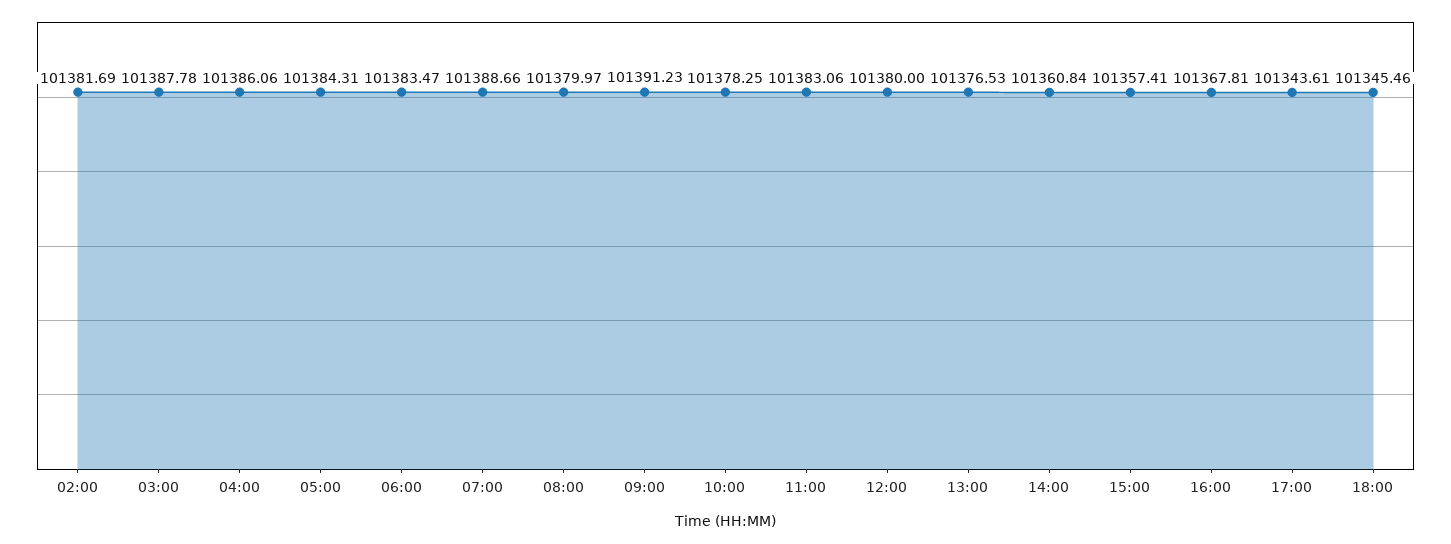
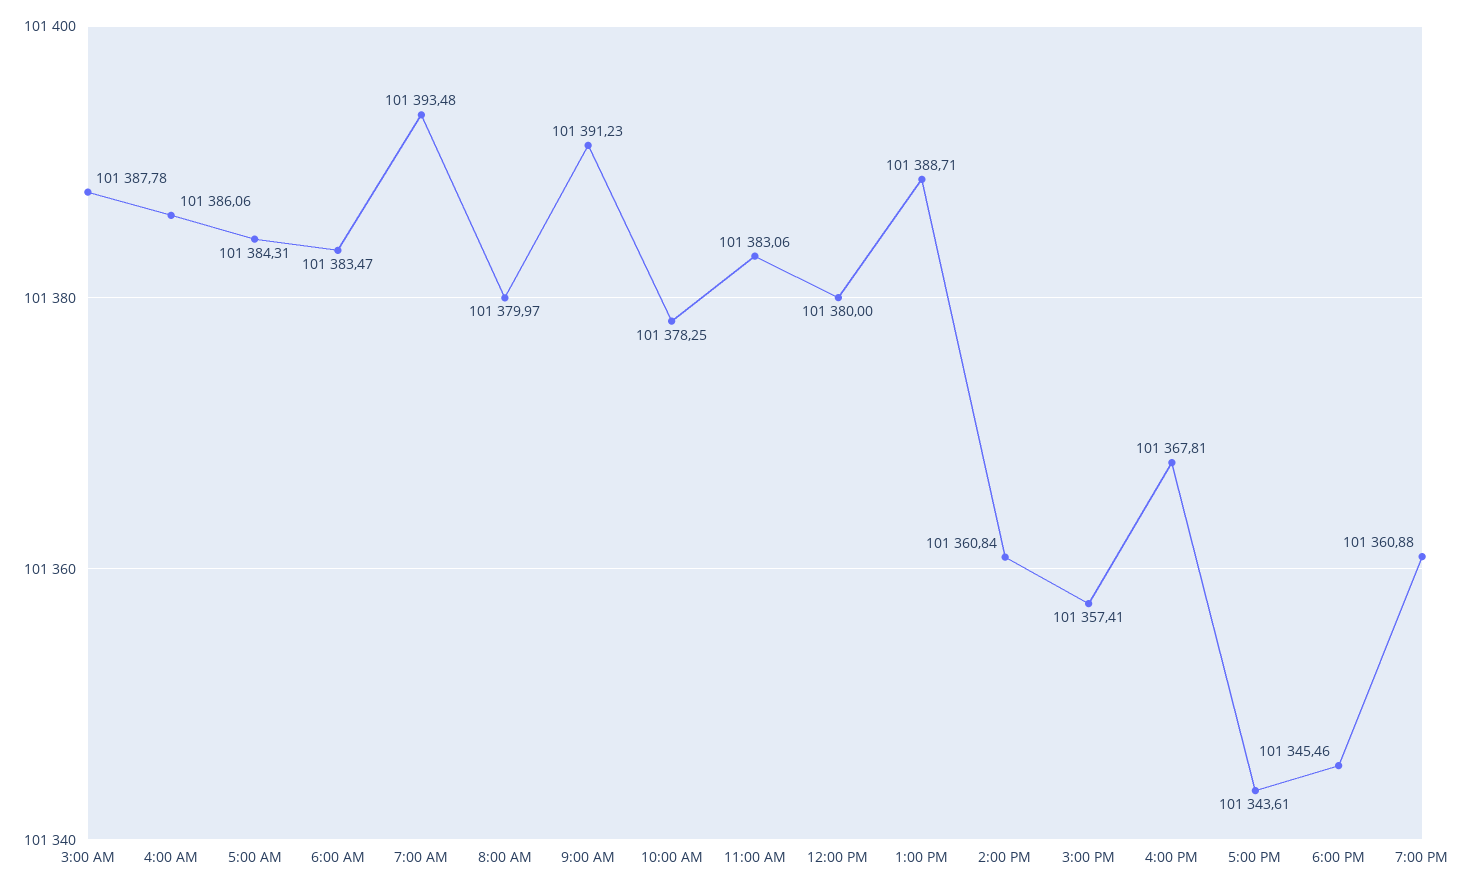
02:00: 101381.69 -> none
07:00: 101388.66 -> 101393.48
13:00: 101376.53 -> 101388.71
7:00 PM: none -> 101360.88

